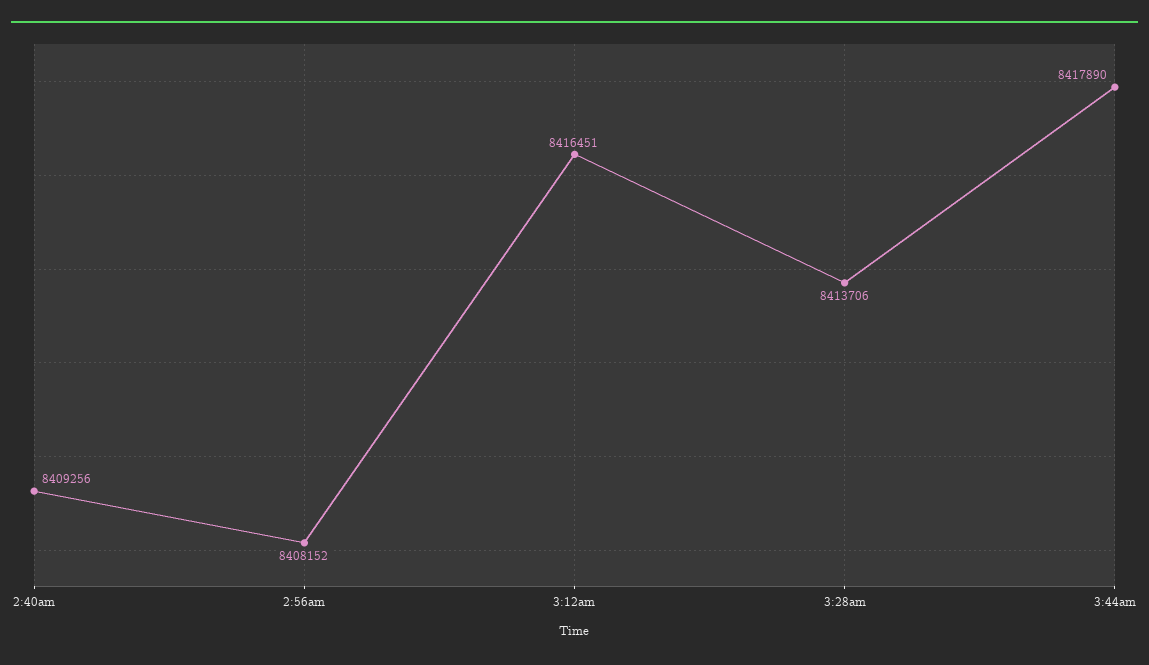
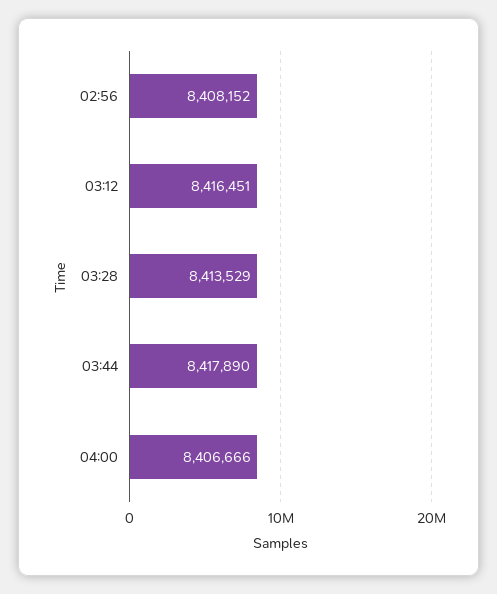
2:40am: 8409256 -> none
3:28am: 8413706 -> 8413529
04:00: none -> 8406666

